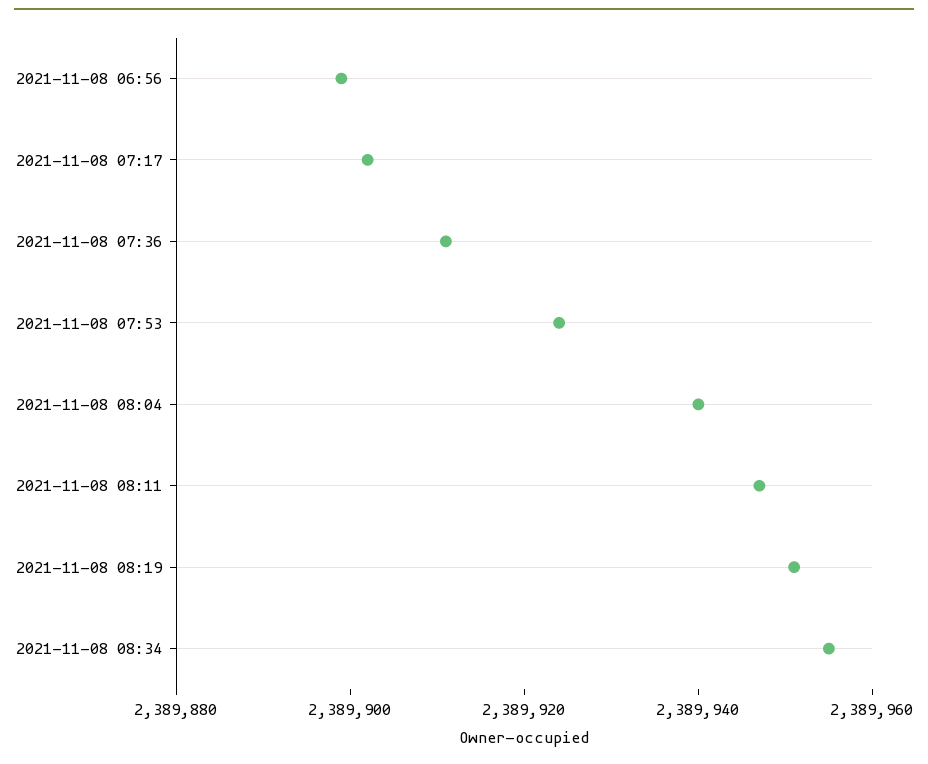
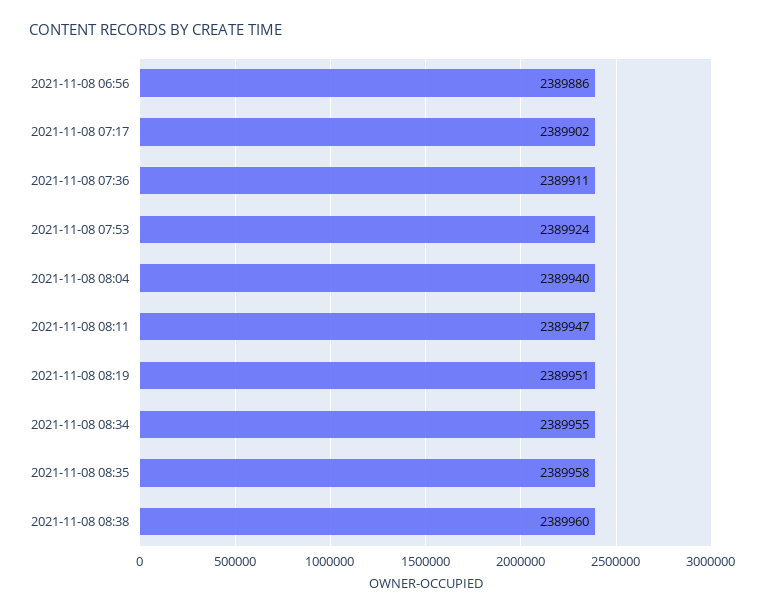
2021-11-08 06:56: 2389900 -> 2389886
2021-11-08 08:35: none -> 2389958
2021-11-08 08:38: none -> 2389960

